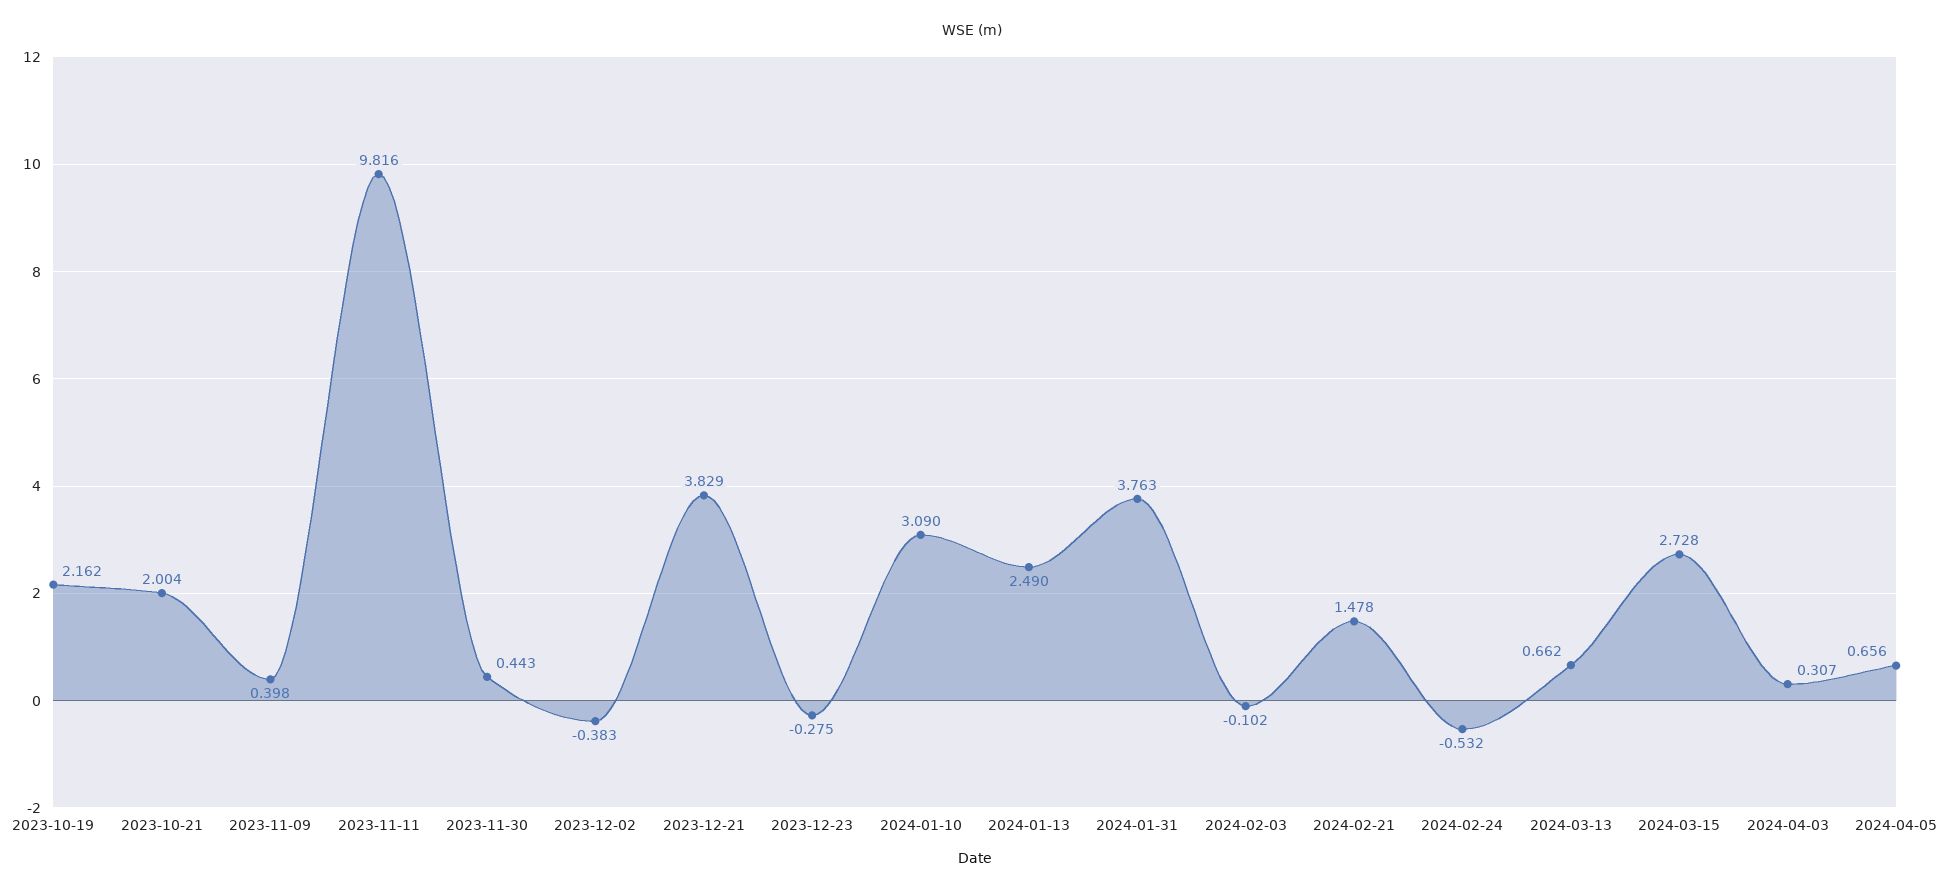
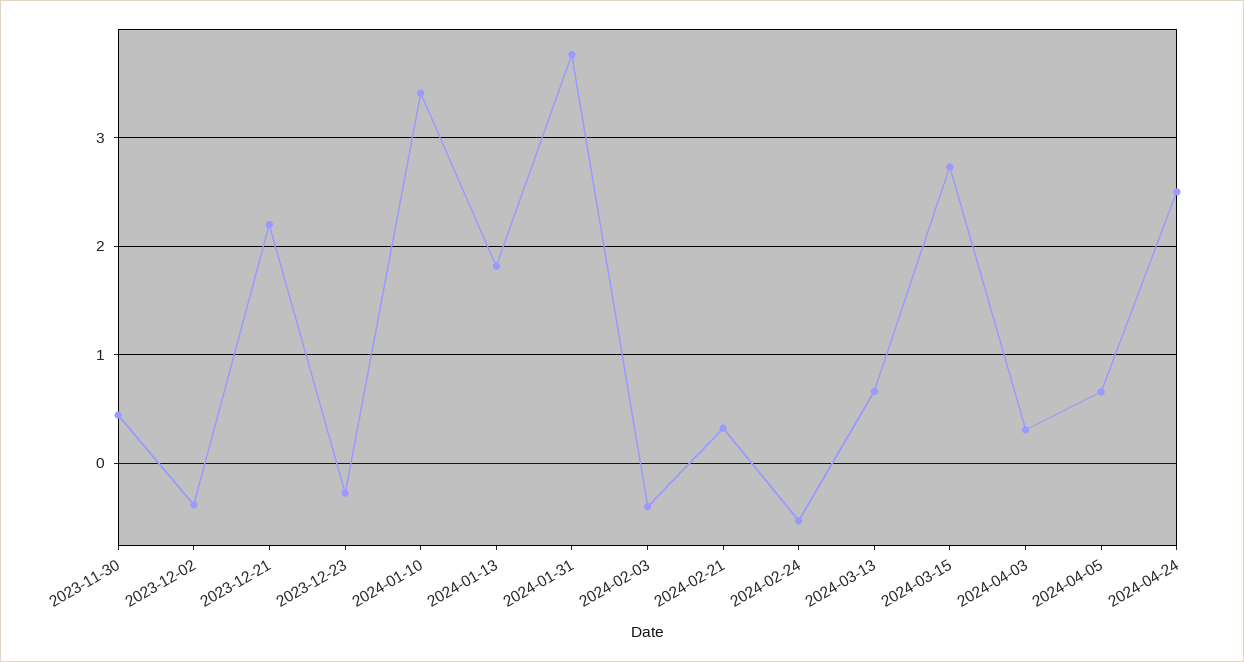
2023-10-19: 2.162 -> none
2023-10-21: 2.004 -> none
2023-11-09: 0.398 -> none
2023-11-11: 9.816 -> none
2023-12-21: 3.829 -> 2.2
2024-01-10: 3.09 -> 3.4
2024-01-13: 2.49 -> 1.8
2024-02-03: -0.102 -> -0.4
2024-02-21: 1.478 -> 0.3
2024-04-24: none -> 2.5

